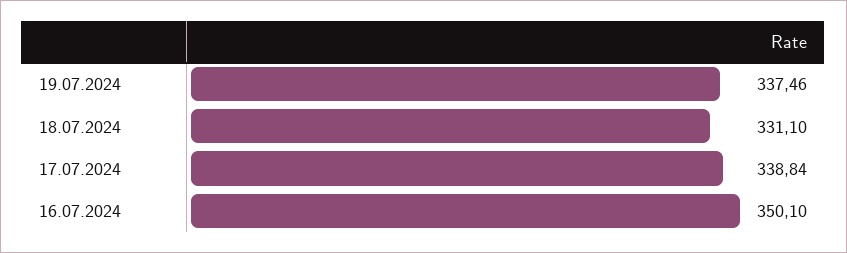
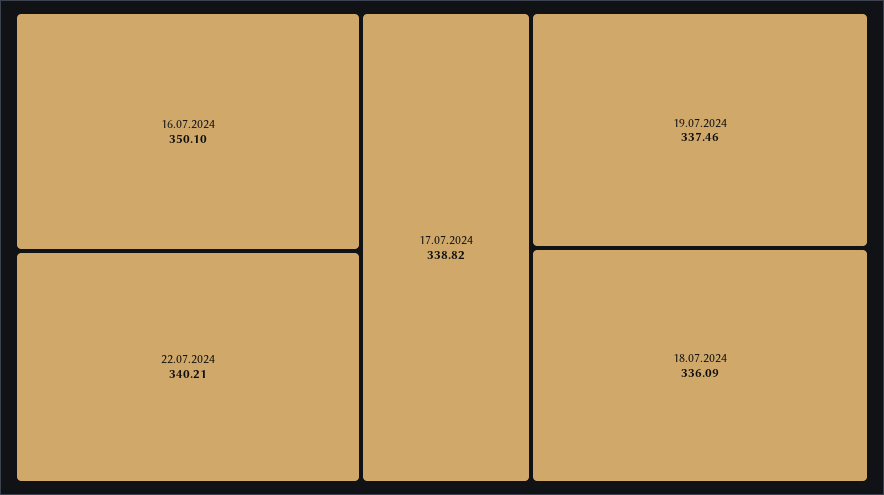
18.07.2024: 331.1 -> 336.09
17.07.2024: 338.84 -> 338.82
22.07.2024: none -> 340.21

